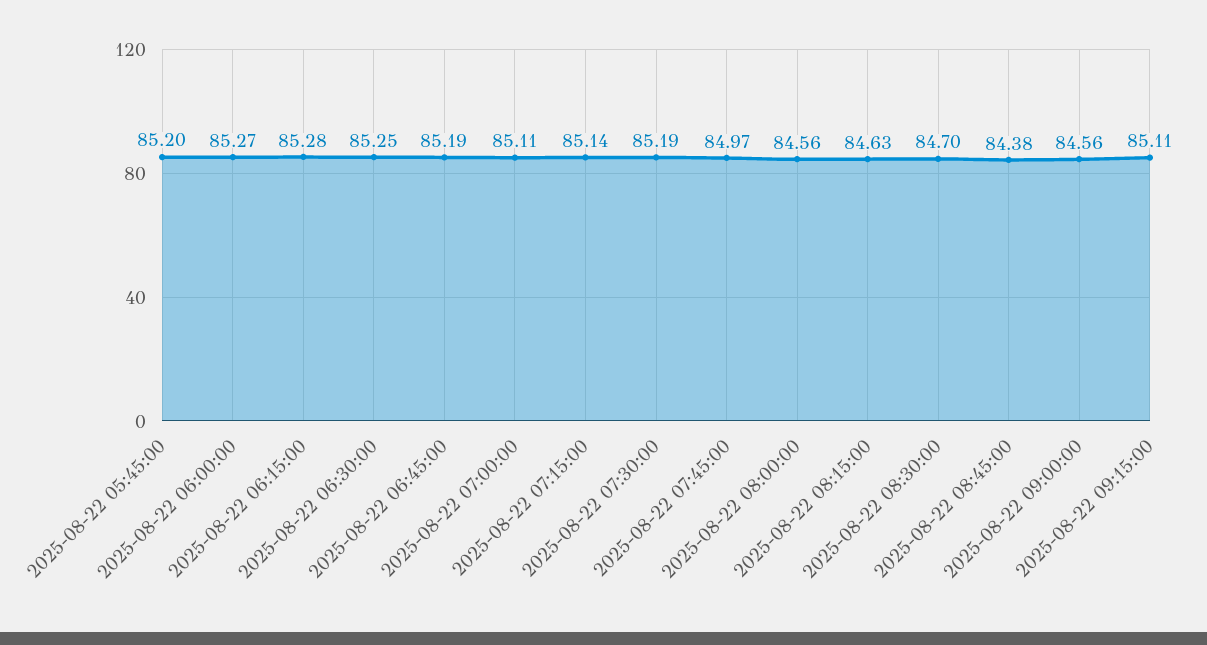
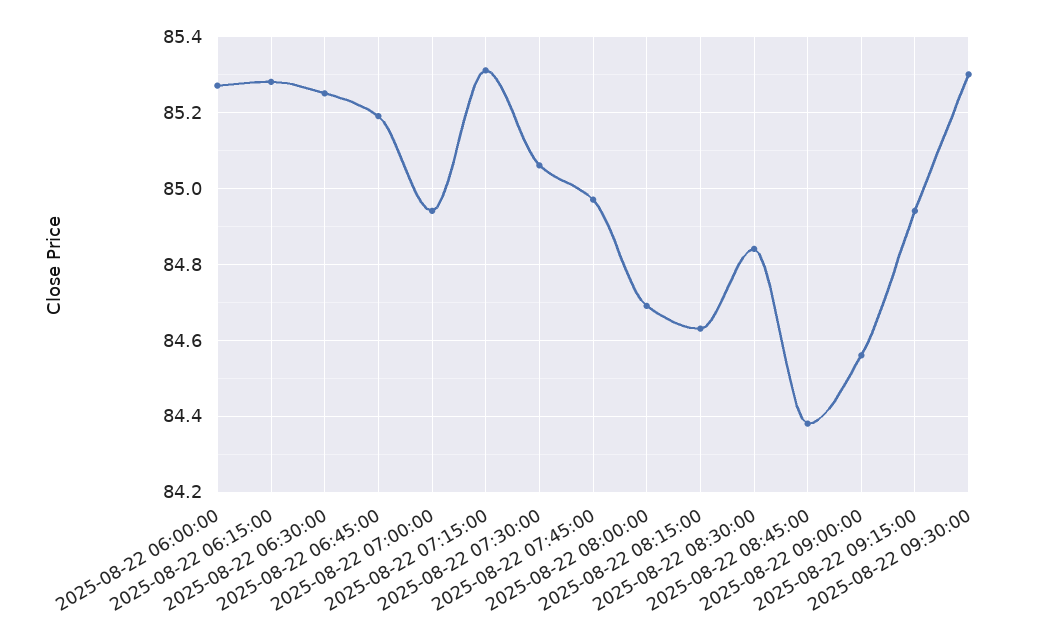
2025-08-22 05:45:00: 85.2 -> none
2025-08-22 07:00:00: 85.11 -> 84.95
2025-08-22 07:15:00: 85.14 -> 85.3
2025-08-22 07:30:00: 85.19 -> 85.05
2025-08-22 08:00:00: 84.56 -> 84.7
2025-08-22 08:30:00: 84.7 -> 84.85
2025-08-22 09:15:00: 85.11 -> 84.95
2025-08-22 09:30:00: none -> 85.3

